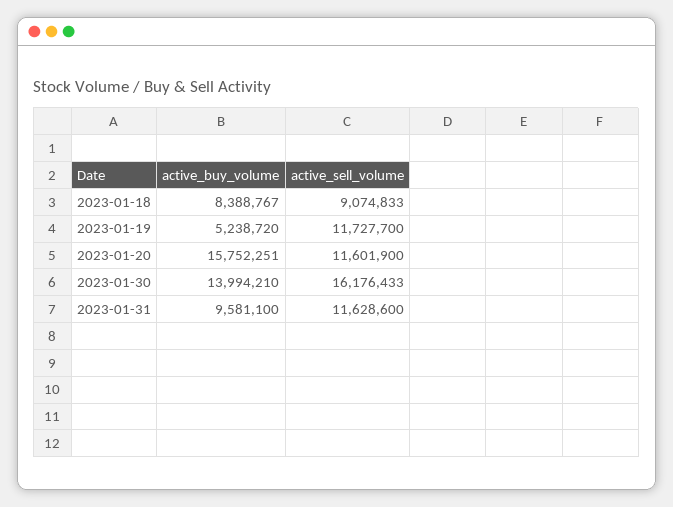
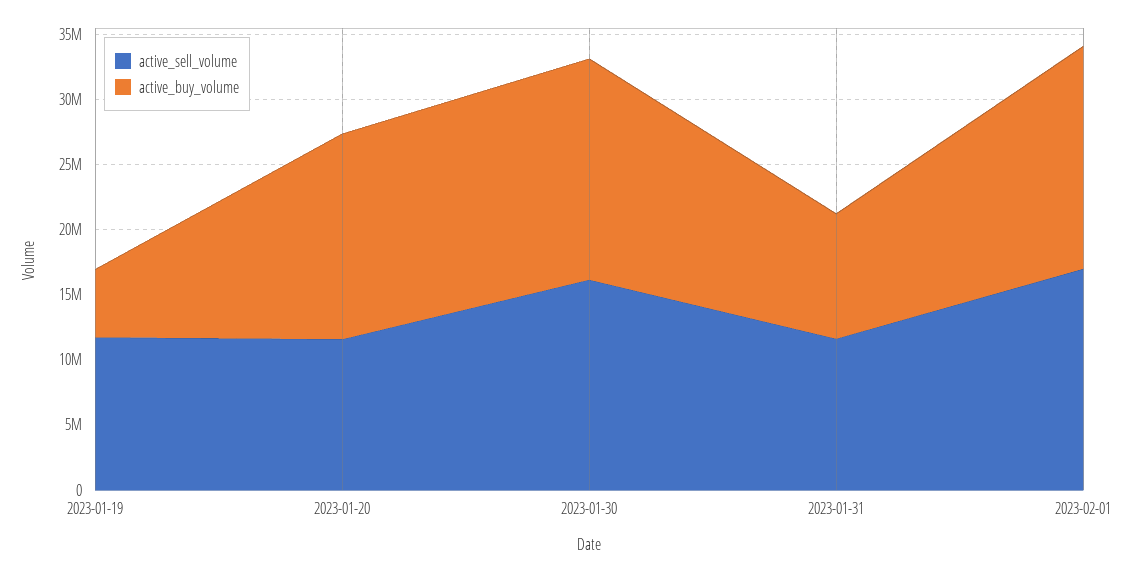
active_buy_volume, 2023-01-18: 8388767 -> none
active_sell_volume, 2023-01-18: 9074833 -> none
active_buy_volume, 2023-01-30: 13994210 -> 17000000
active_sell_volume, 2023-02-01: none -> 17000000
active_buy_volume, 2023-02-01: none -> 17000000

